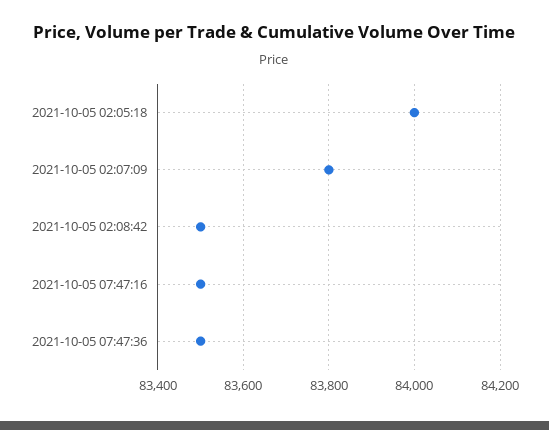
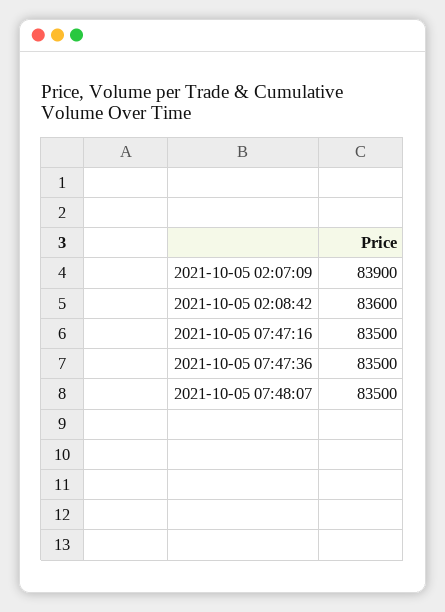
2021-10-05 02:05:18: 84000 -> none
2021-10-05 02:07:09: 83800 -> 83900
2021-10-05 02:08:42: 83500 -> 83600
2021-10-05 07:48:07: none -> 83500

